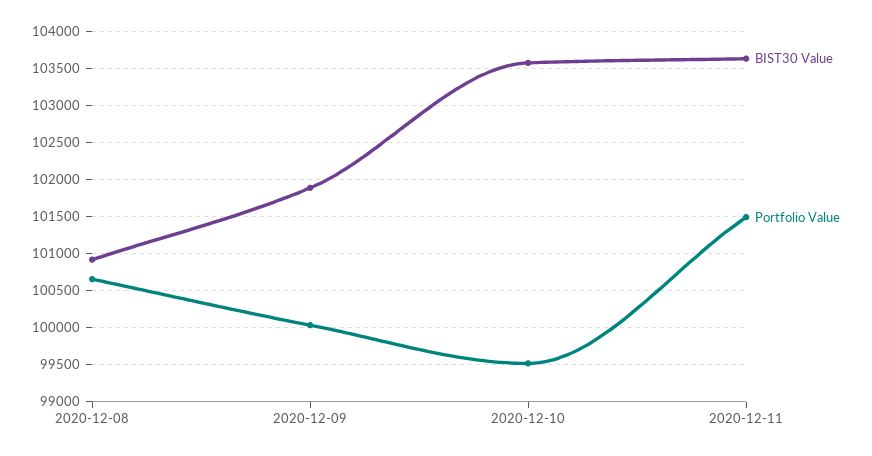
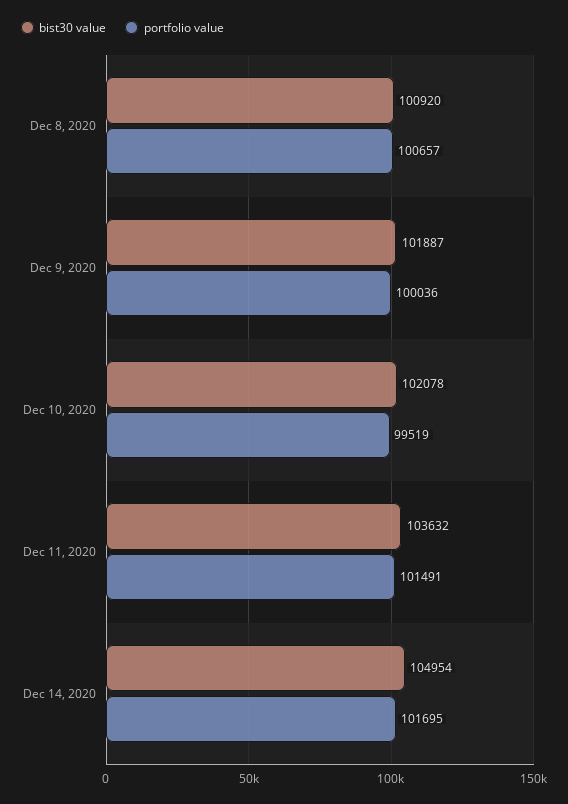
BIST30 Value, 2020-12-10: 103600 -> 102078
BIST30 Value, Dec 14, 2020: none -> 104954
Portfolio Value, Dec 14, 2020: none -> 101695

